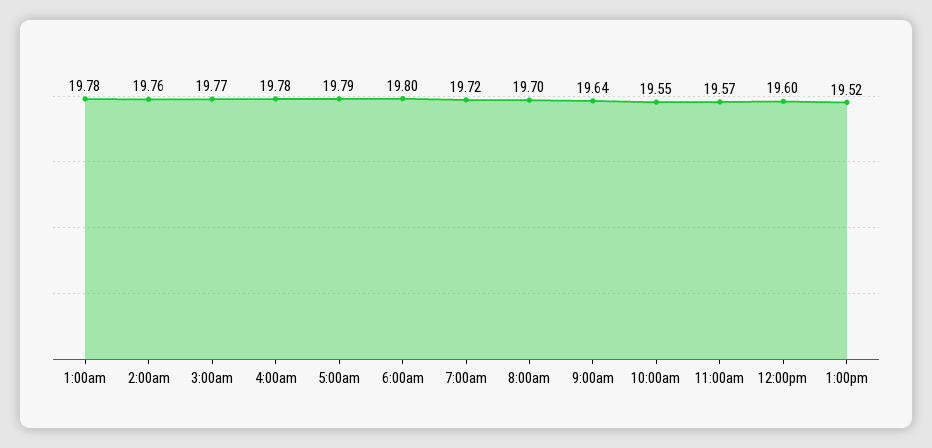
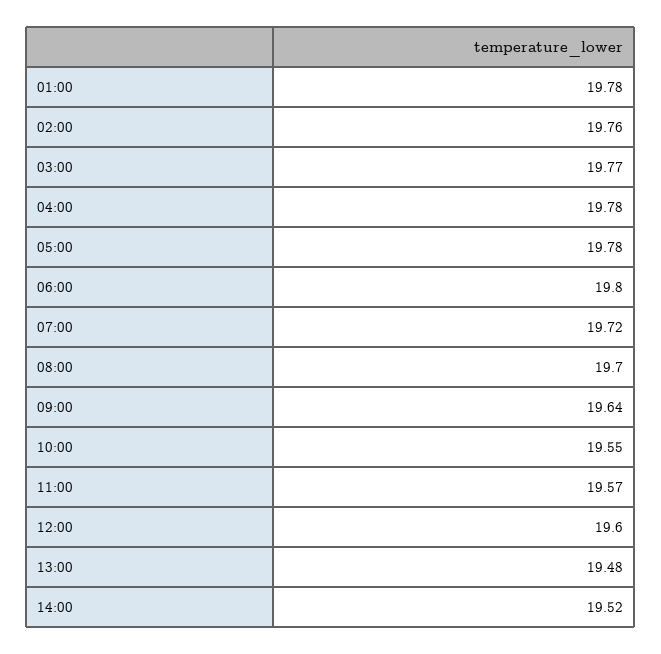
5:00am: 19.79 -> 19.78
1:00pm: 19.52 -> 19.48
14:00: none -> 19.52

